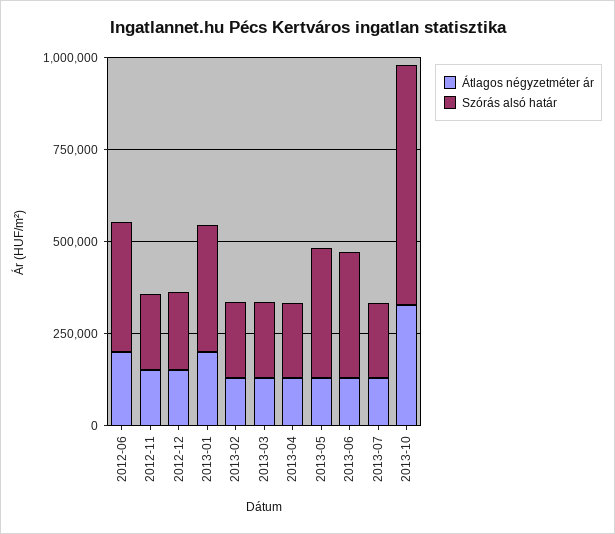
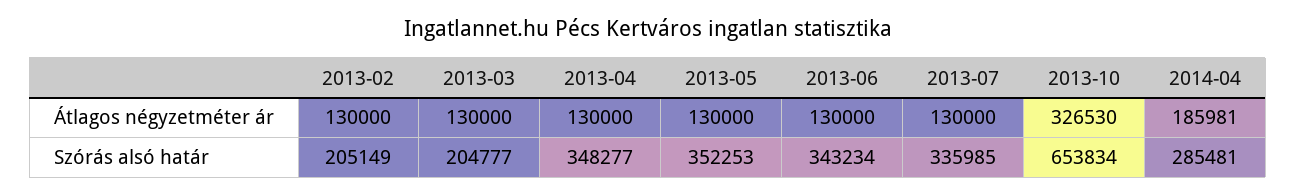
Átlagos négyzetméter ár, 2012-06: 200000 -> none
Szórás alsó határ, 2012-06: 350000 -> none
Átlagos négyzetméter ár, 2012-11: 150000 -> none
Szórás alsó határ, 2012-11: 200000 -> none
Átlagos négyzetméter ár, 2012-12: 150000 -> none
Szórás alsó határ, 2012-12: 200000 -> none
Átlagos négyzetméter ár, 2013-01: 200000 -> none
Szórás alsó határ, 2013-01: 350000 -> none
Szórás alsó határ, 2013-04: 200000 -> 348277
Szórás alsó határ, 2013-07: 200000 -> 335985
Átlagos négyzetméter ár, 2014-04: none -> 185981
Szórás alsó határ, 2014-04: none -> 285481

